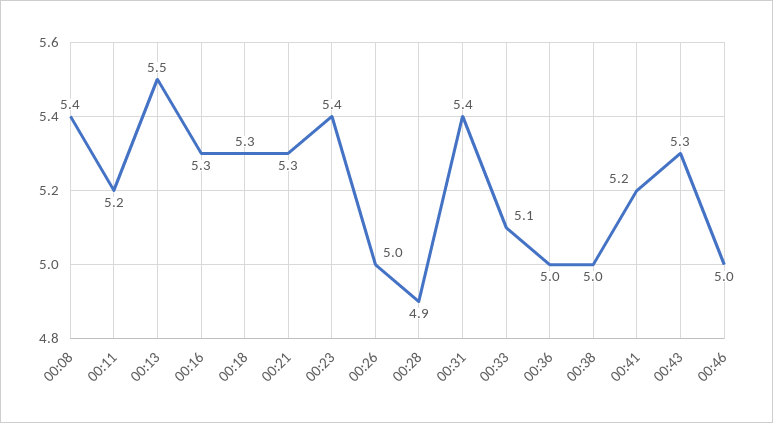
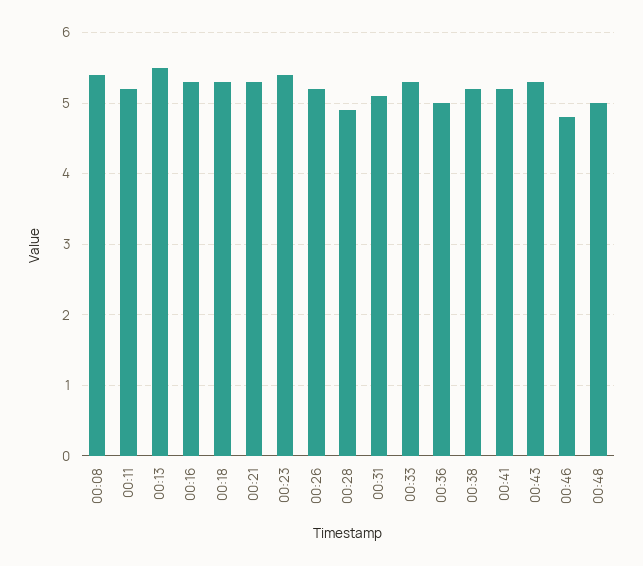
00:26: 5 -> 5.2
00:31: 5.4 -> 5.1
00:33: 5.1 -> 5.3
00:38: 5 -> 5.2
00:46: 5 -> 4.8
00:48: none -> 5

